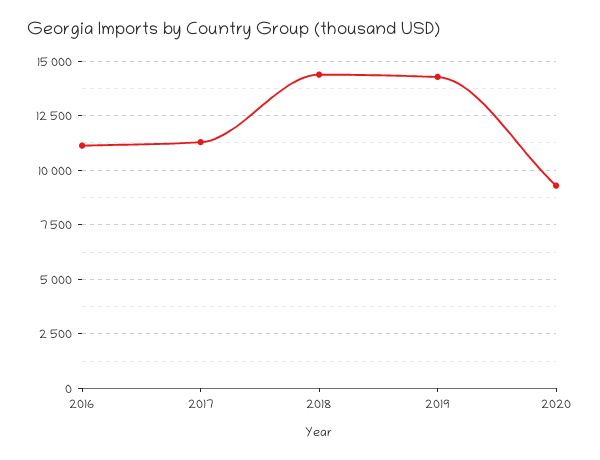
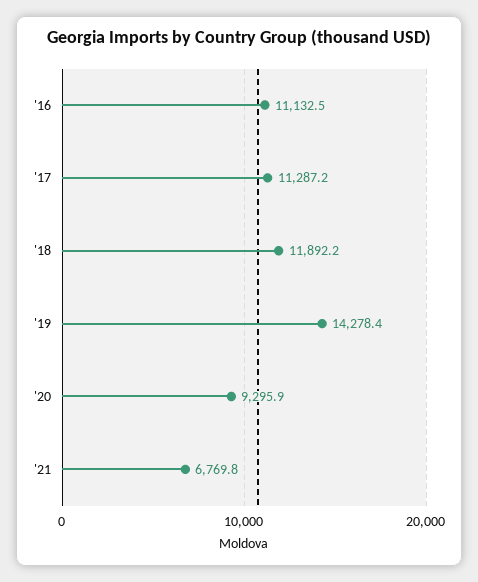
2018: 14500 -> 11892.2
'21: none -> 6769.8

